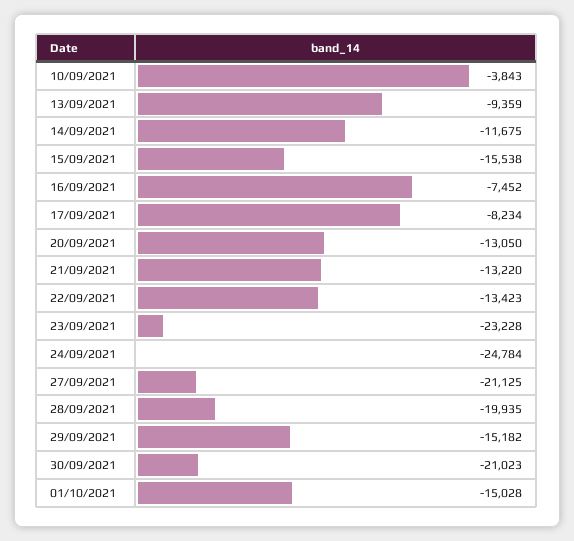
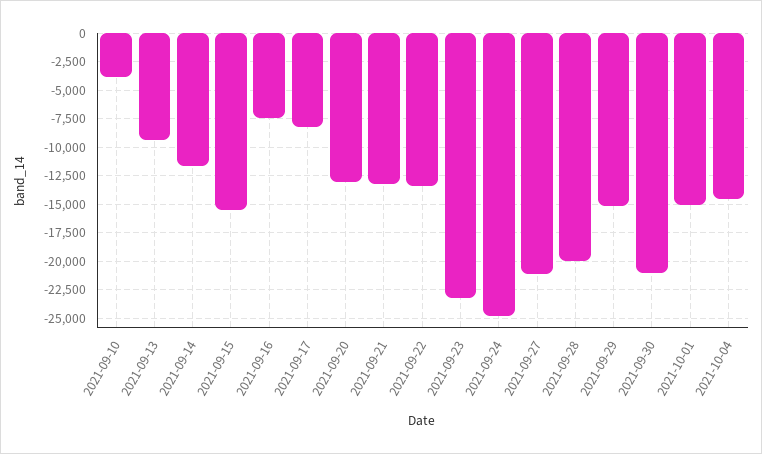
2021-10-04: none -> -15000

